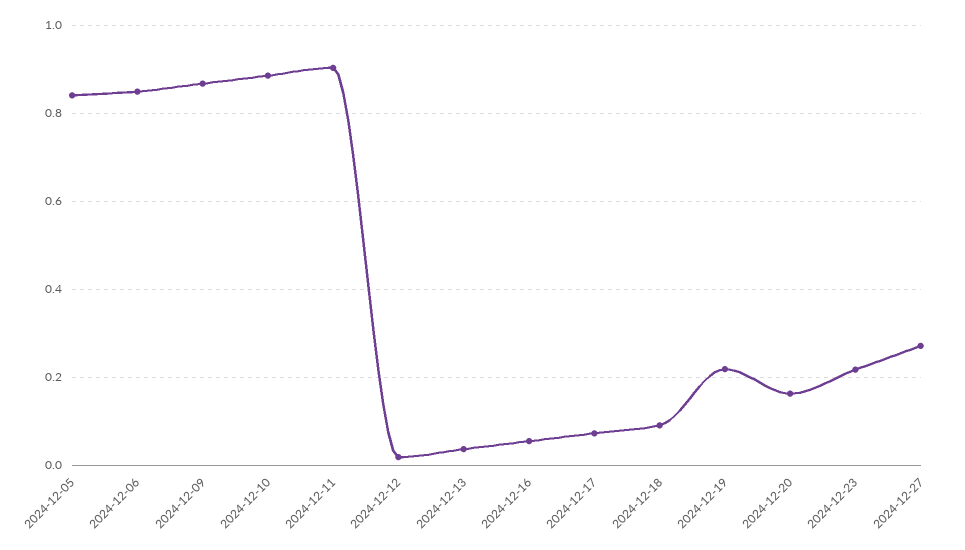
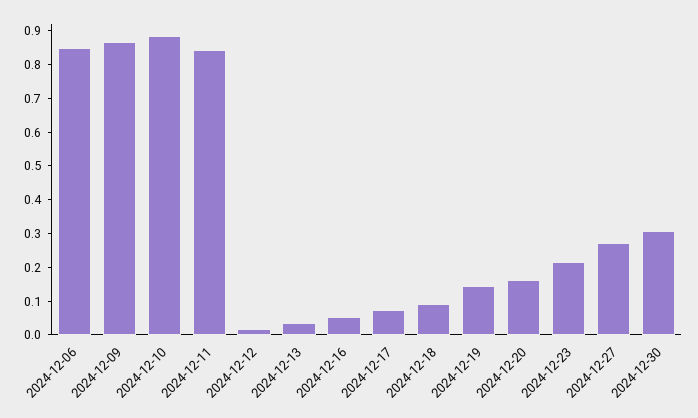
2024-12-05: 0.84 -> none
2024-12-11: 0.9 -> 0.85
2024-12-19: 0.22 -> 0.15
2024-12-30: none -> 0.3

